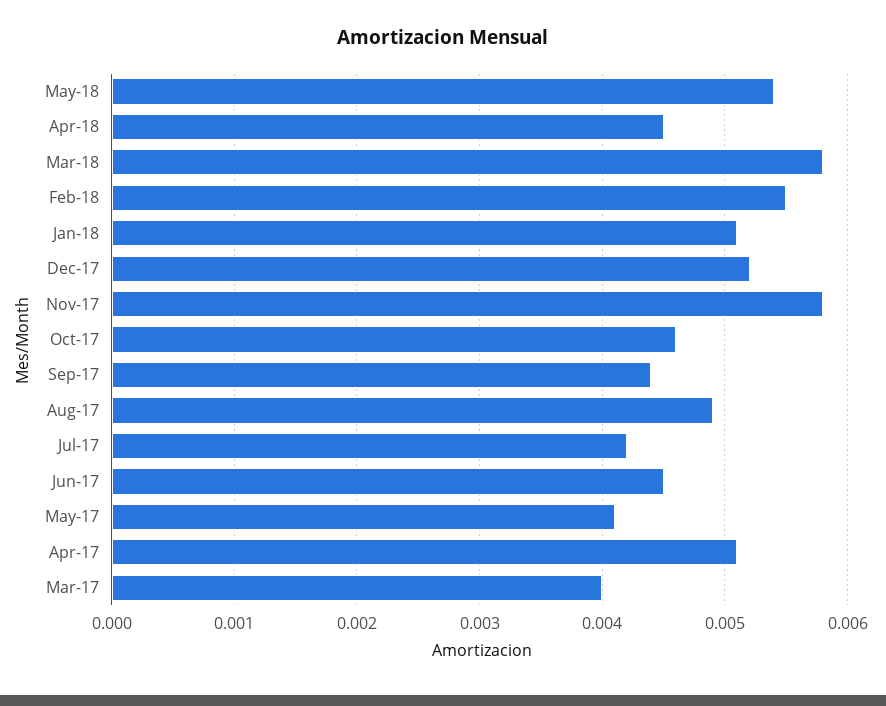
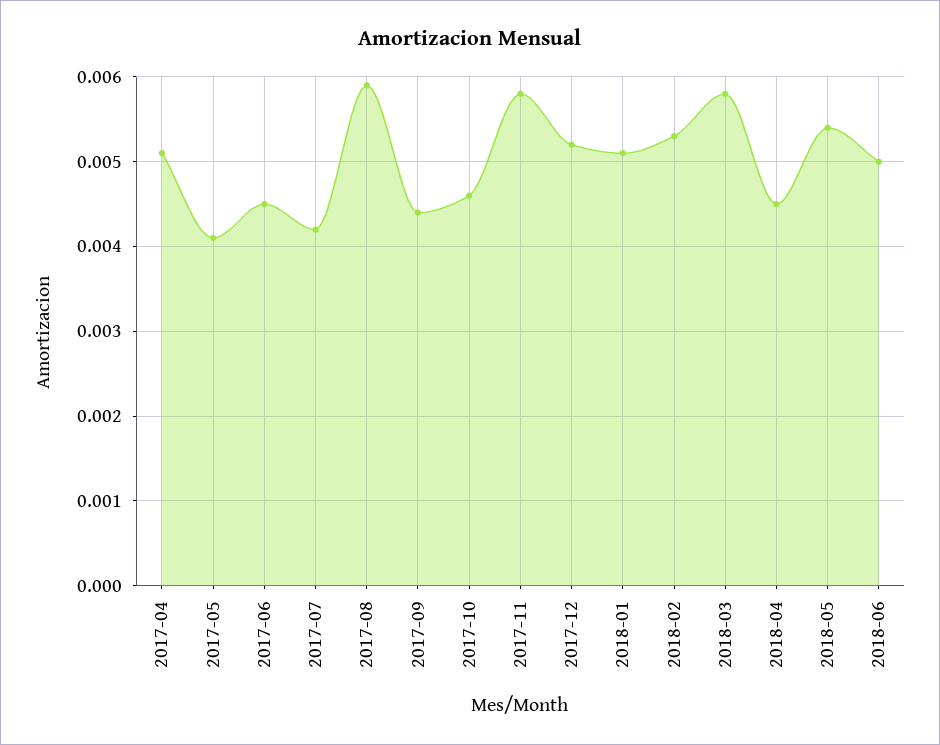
Feb-18: 0.0055 -> 0.0053
Aug-17: 0.0049 -> 0.0059
Mar-17: 0.004 -> none
2018-06: none -> 0.005

